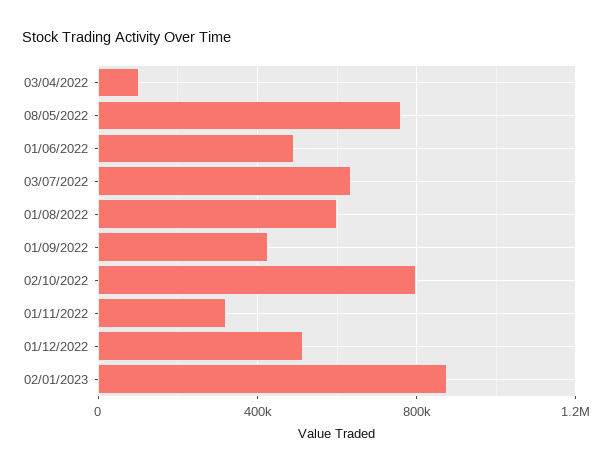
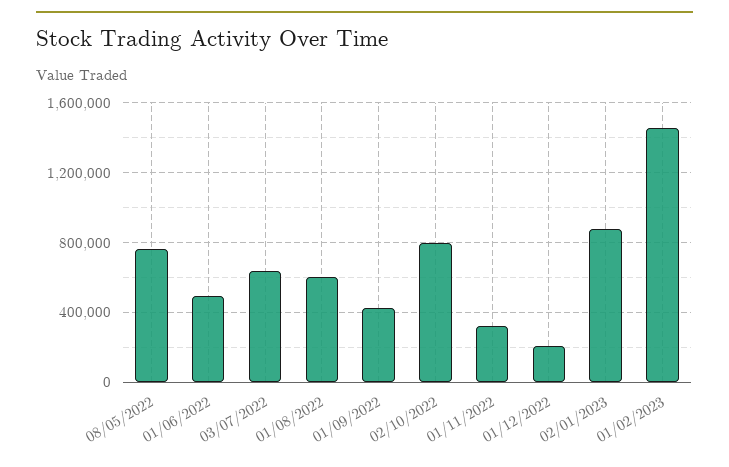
03/04/2022: 100000 -> none
01/12/2022: 500000 -> 200000
01/02/2023: none -> 1450000

